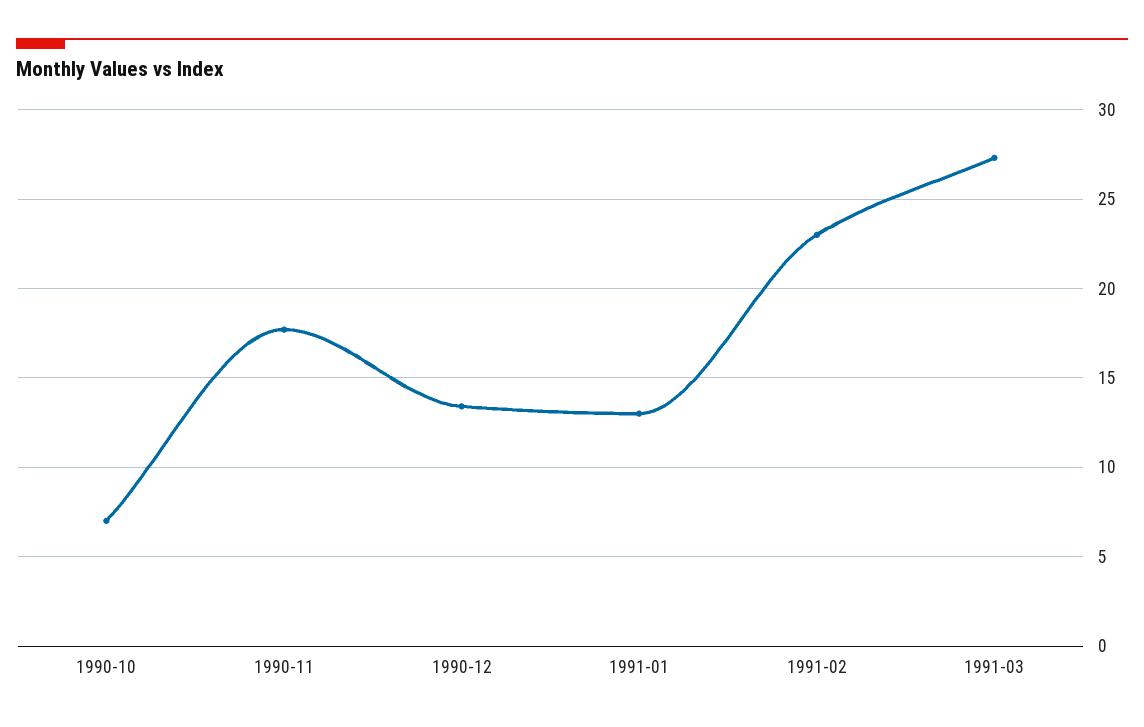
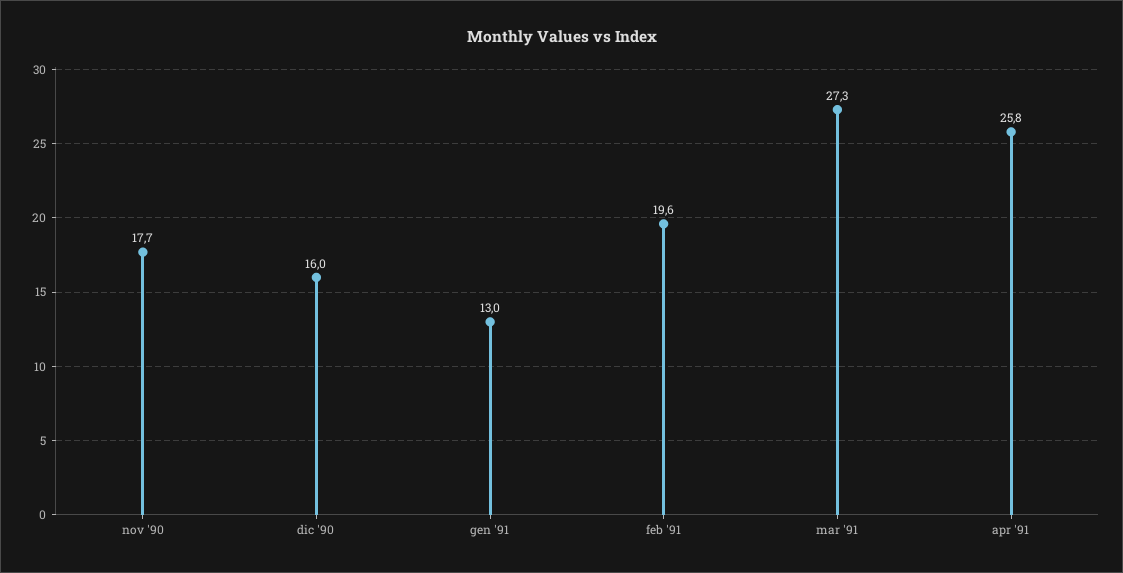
1990-10: 7 -> none
1990-12: 13.5 -> 16
1991-02: 23 -> 19.6
apr '91: none -> 25.8

